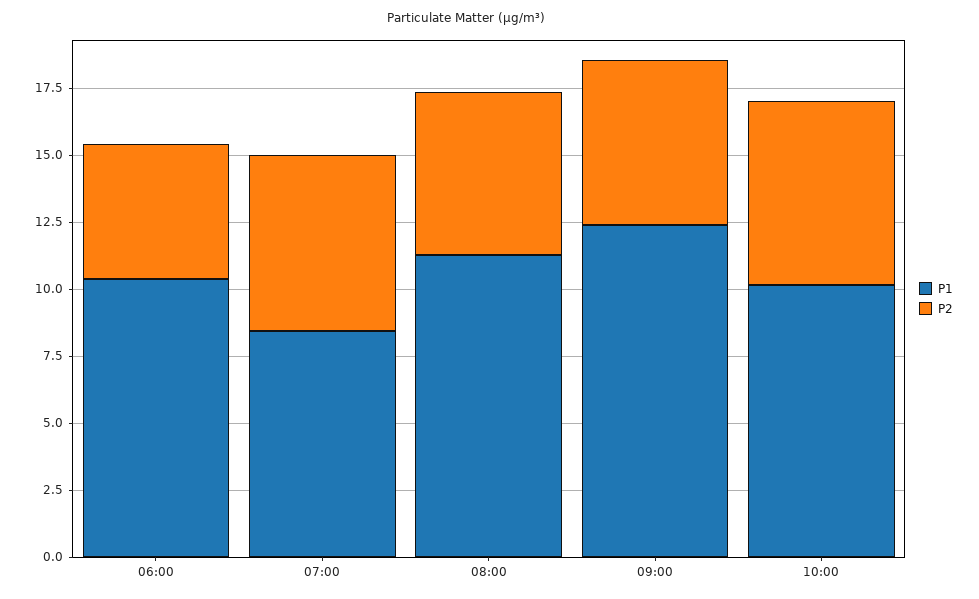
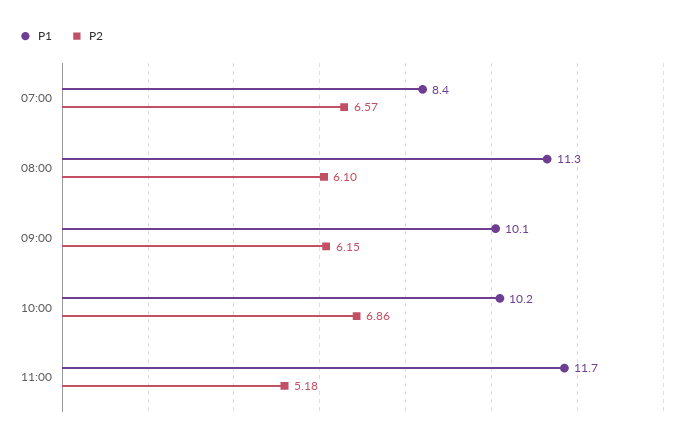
P1, 06:00: 10.5 -> none
P2, 06:00: 5 -> none
P1, 09:00: 12.5 -> 10.1
P1, 11:00: none -> 11.7
P2, 11:00: none -> 5.18

